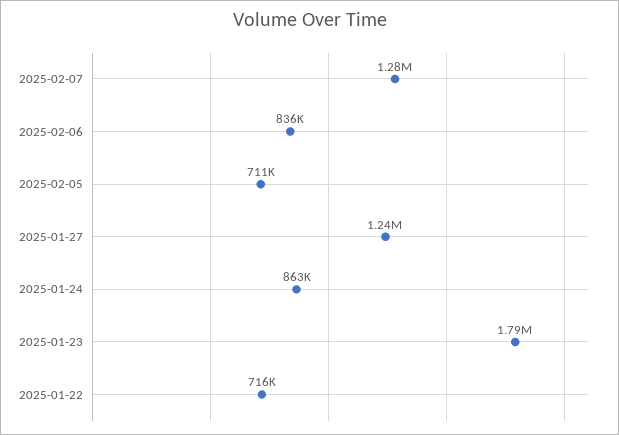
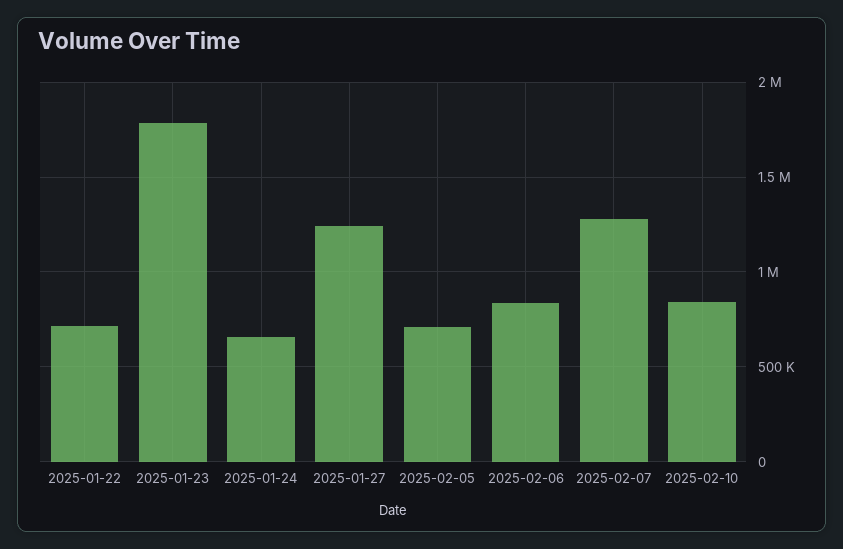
2025-01-24: 863000 -> 650000
2025-02-10: none -> 850000

